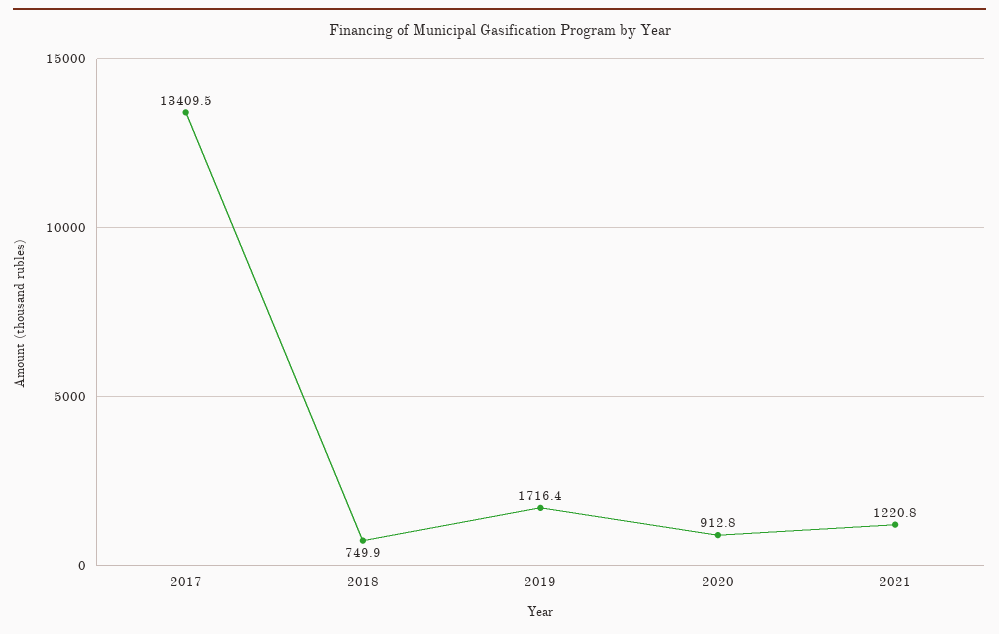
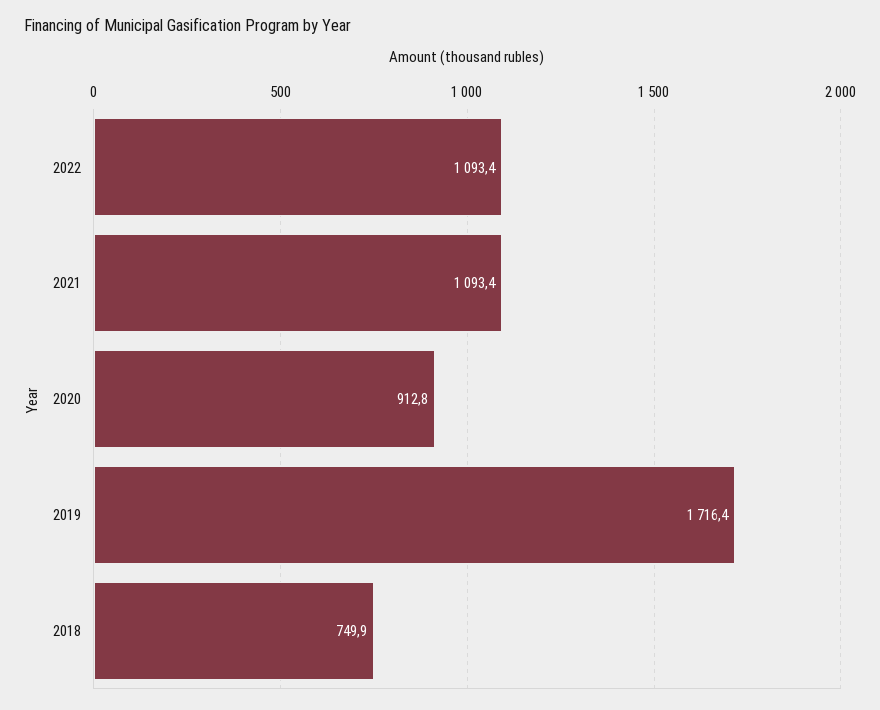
2017: 13409.5 -> none
2021: 1220.8 -> 1093.4
2022: none -> 1093.4

